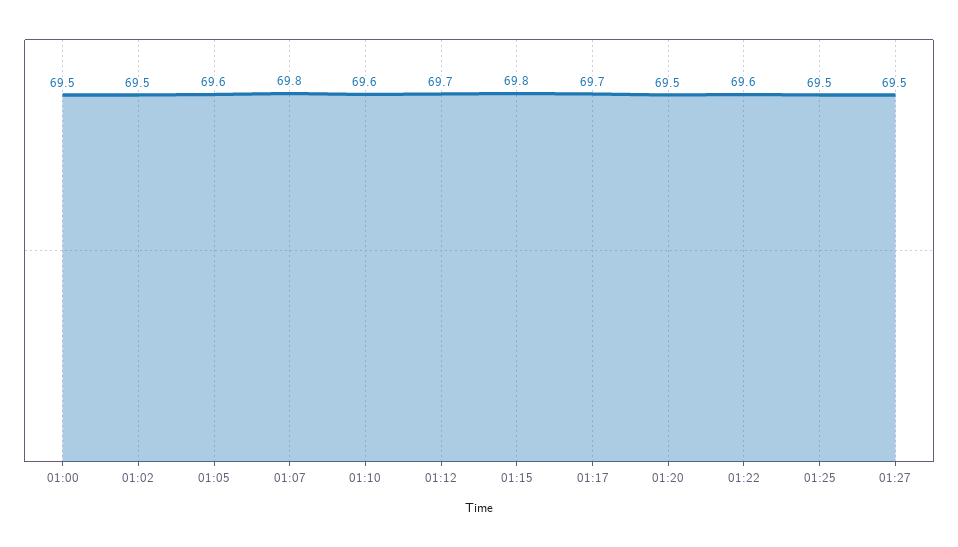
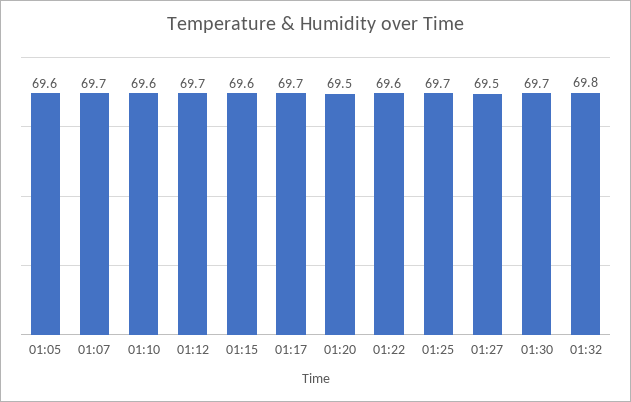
01:00: 69.5 -> none
01:02: 69.5 -> none
01:07: 69.8 -> 69.7
01:15: 69.8 -> 69.6
01:25: 69.5 -> 69.7
01:30: none -> 69.7
01:32: none -> 69.8

